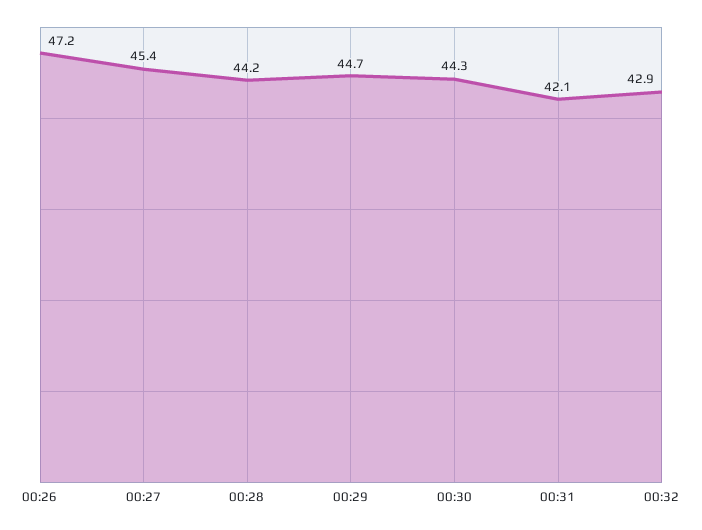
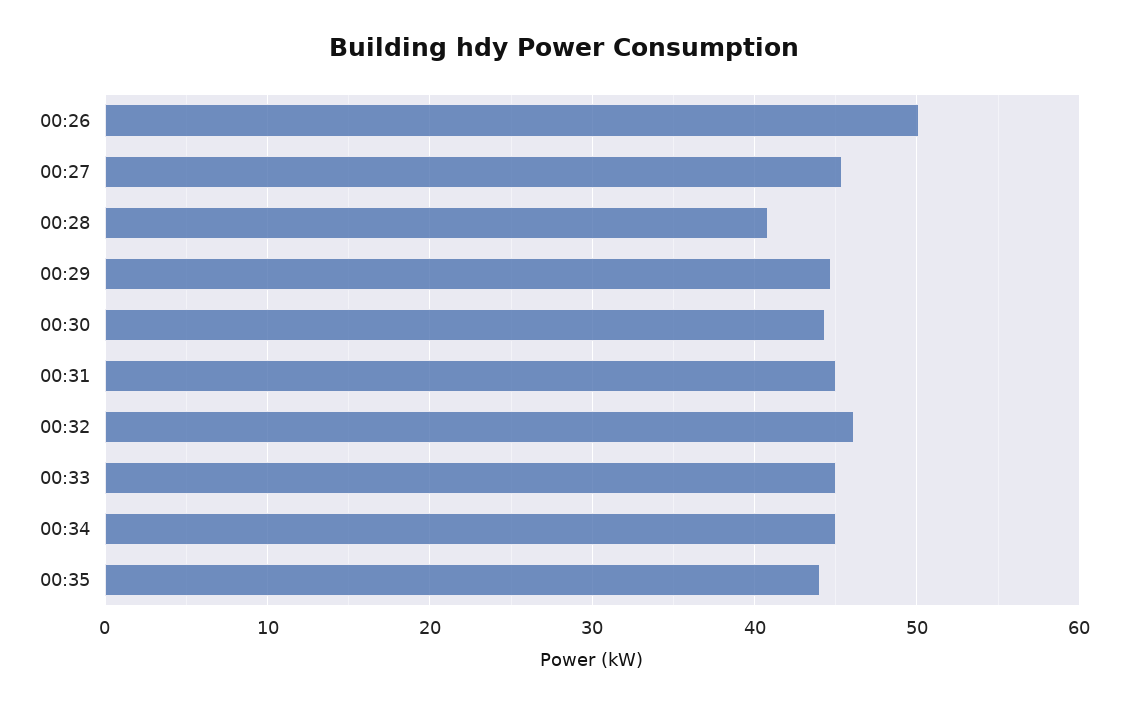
00:26: 47.2 -> 50
00:28: 44.2 -> 41
00:31: 42.1 -> 45
00:32: 42.9 -> 46
00:33: none -> 45
00:34: none -> 45
00:35: none -> 44

